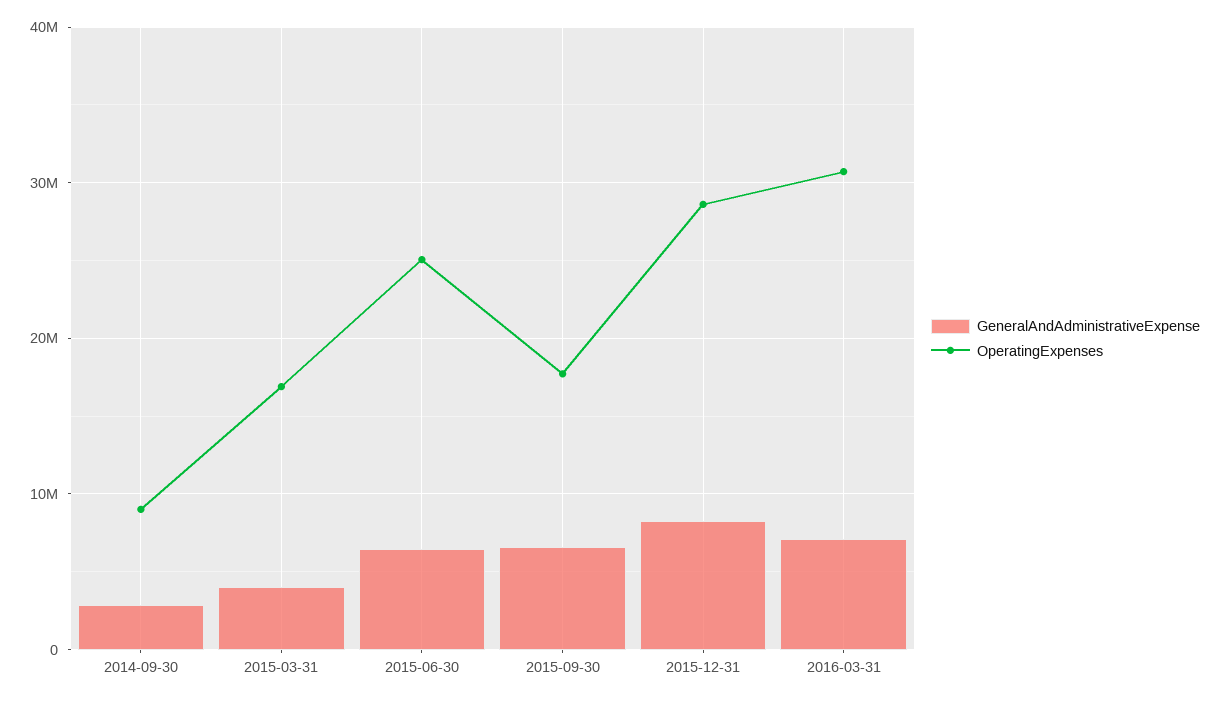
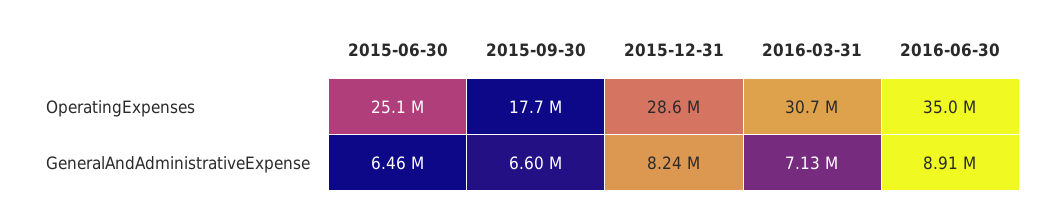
GeneralAndAdministrativeExpense, 2014-09-30: 3000000 -> none
OperatingExpenses, 2014-09-30: 9000000 -> none
GeneralAndAdministrativeExpense, 2015-03-31: 4000000 -> none
OperatingExpenses, 2015-03-31: 17000000 -> none
OperatingExpenses, 2016-06-30: none -> 35000000
GeneralAndAdministrativeExpense, 2016-06-30: none -> 8910000

